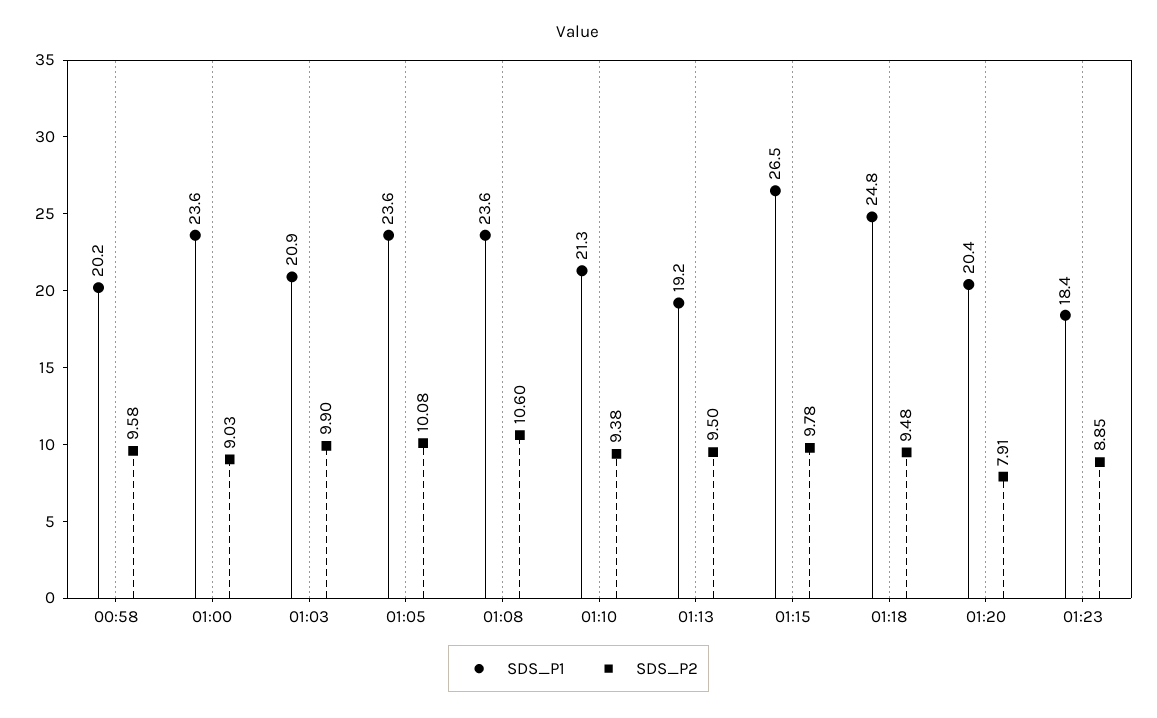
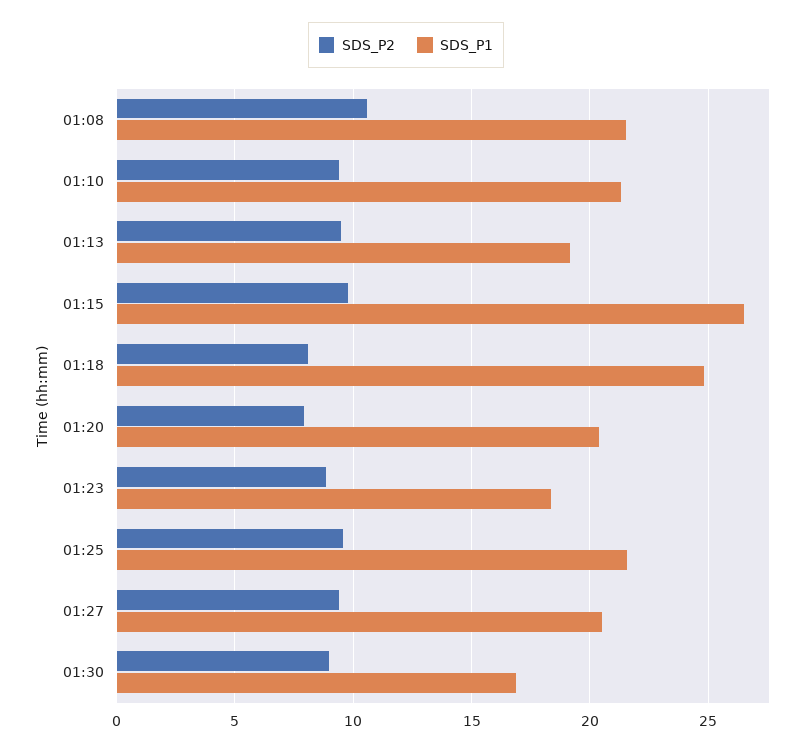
SDS_P1, 00:58: 20.2 -> none
SDS_P2, 00:58: 9.58 -> none
SDS_P1, 01:00: 23.6 -> none
SDS_P2, 01:00: 9.03 -> none
SDS_P1, 01:03: 20.9 -> none
SDS_P2, 01:03: 9.9 -> none
SDS_P1, 01:05: 23.6 -> none
SDS_P2, 01:05: 10.08 -> none
SDS_P1, 01:08: 23.6 -> 21.5
SDS_P2, 01:18: 9.48 -> 8
SDS_P2, 01:25: none -> 9.5
SDS_P1, 01:25: none -> 21.5
SDS_P2, 01:27: none -> 9.5
SDS_P1, 01:27: none -> 20.5
SDS_P2, 01:30: none -> 9
SDS_P1, 01:30: none -> 17

